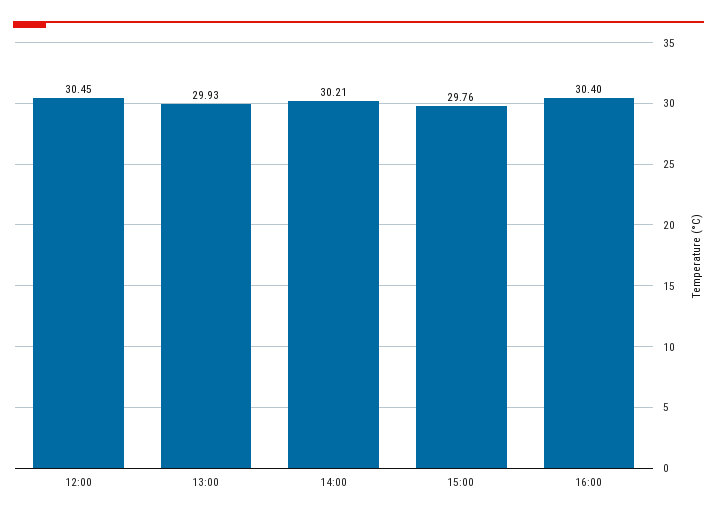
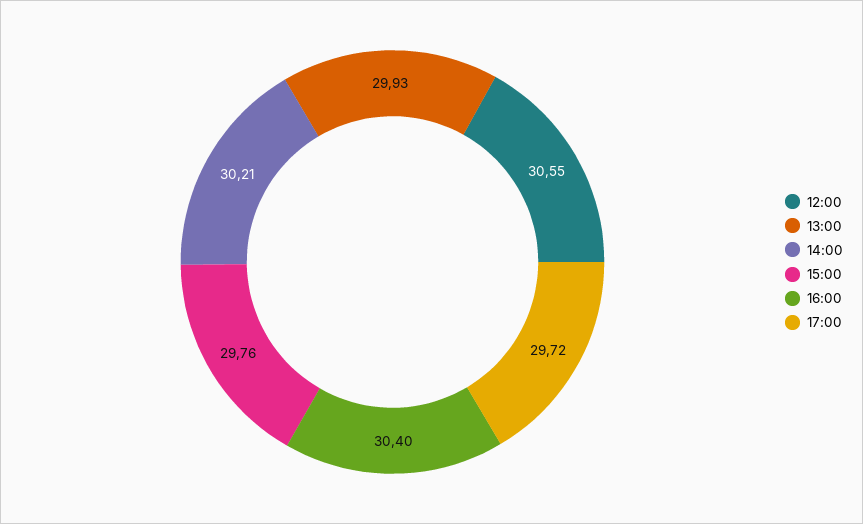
12:00: 30.45 -> 30.55
17:00: none -> 29.72

